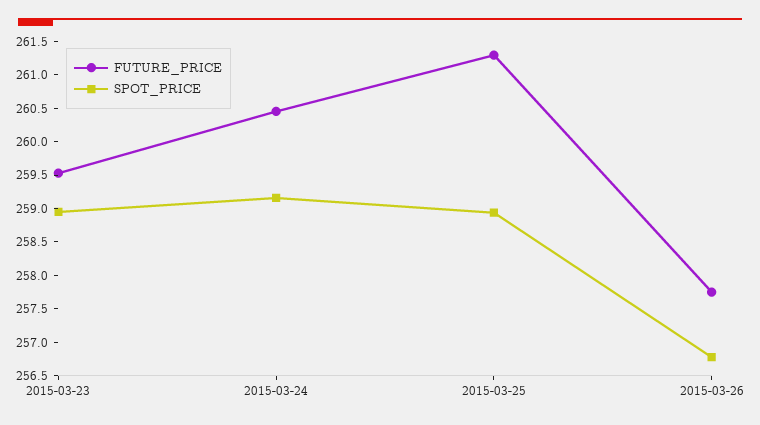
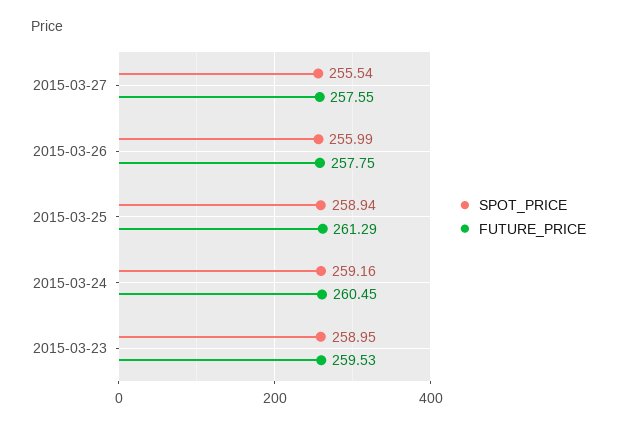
SPOT_PRICE, 2015-03-26: 256.75 -> 255.99
SPOT_PRICE, 2015-03-27: none -> 255.54
FUTURE_PRICE, 2015-03-27: none -> 257.55

